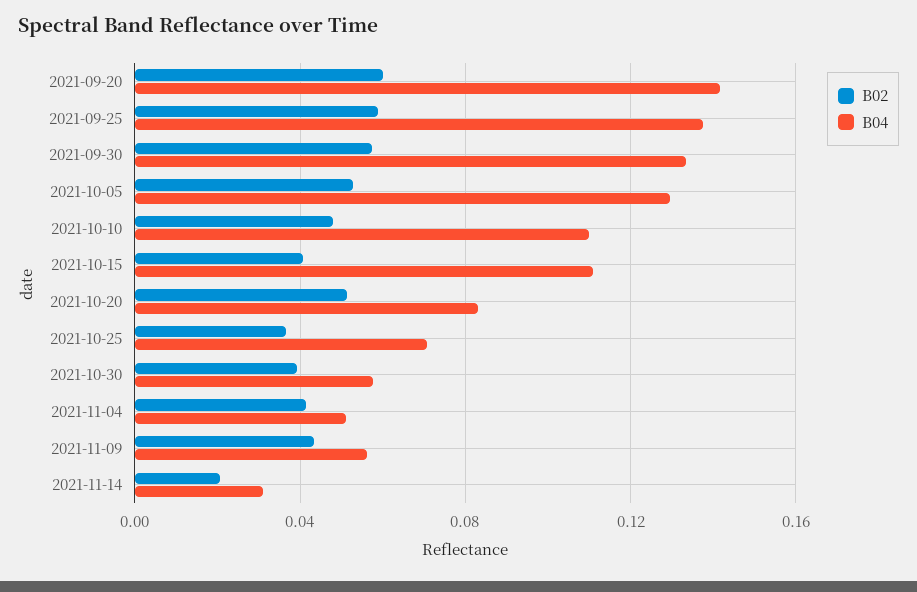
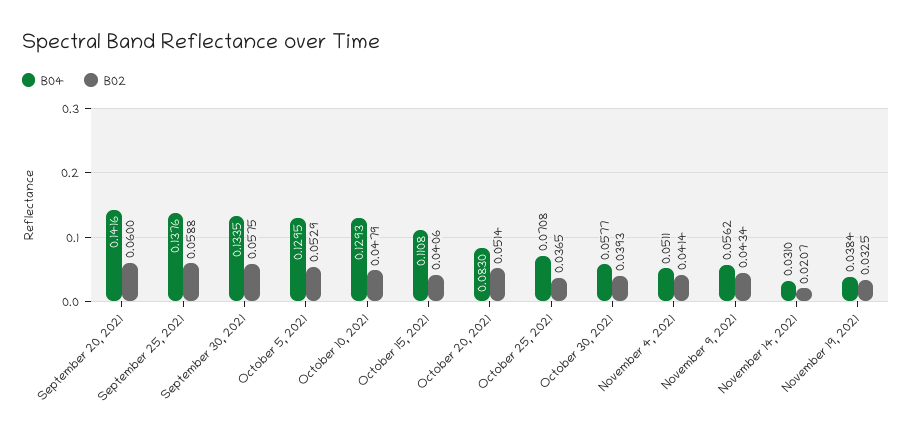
B04, 2021-10-10: 0.11 -> 0.1293
B04, November 19, 2021: none -> 0.0384
B02, November 19, 2021: none -> 0.0325

